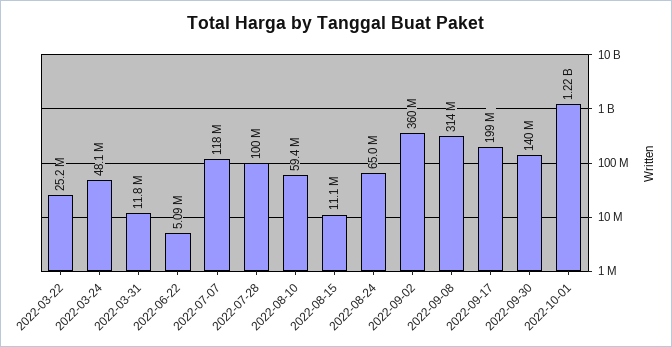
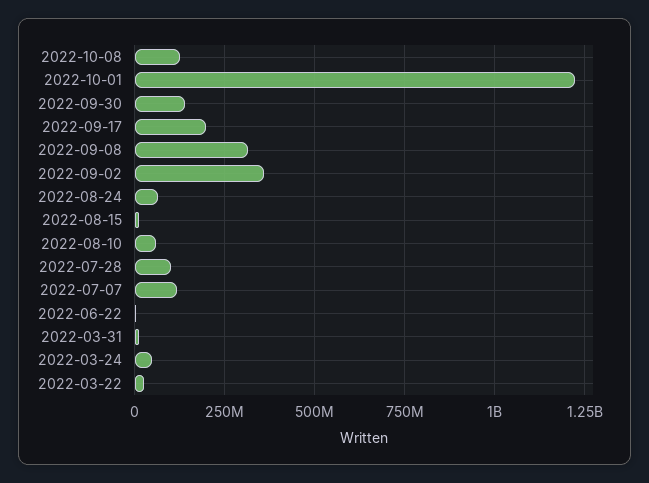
2022-10-08: none -> 125000000

